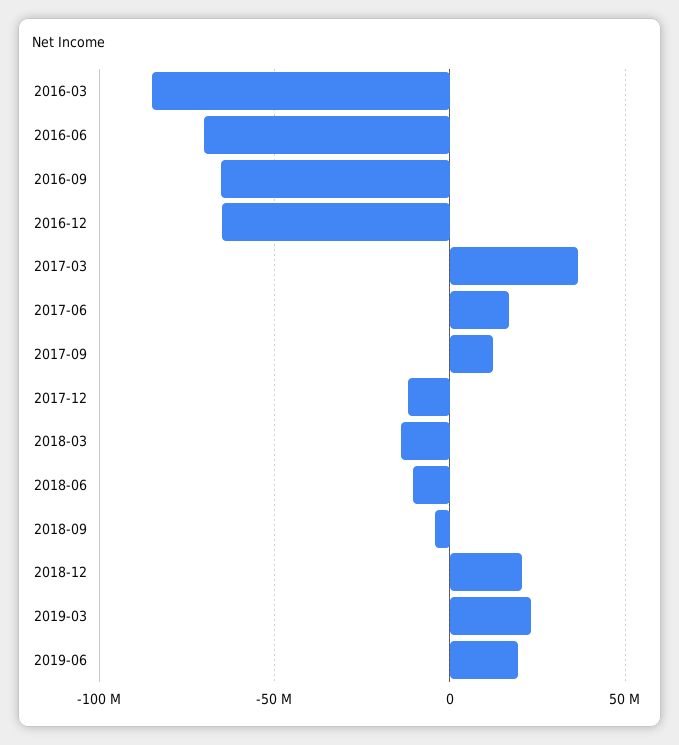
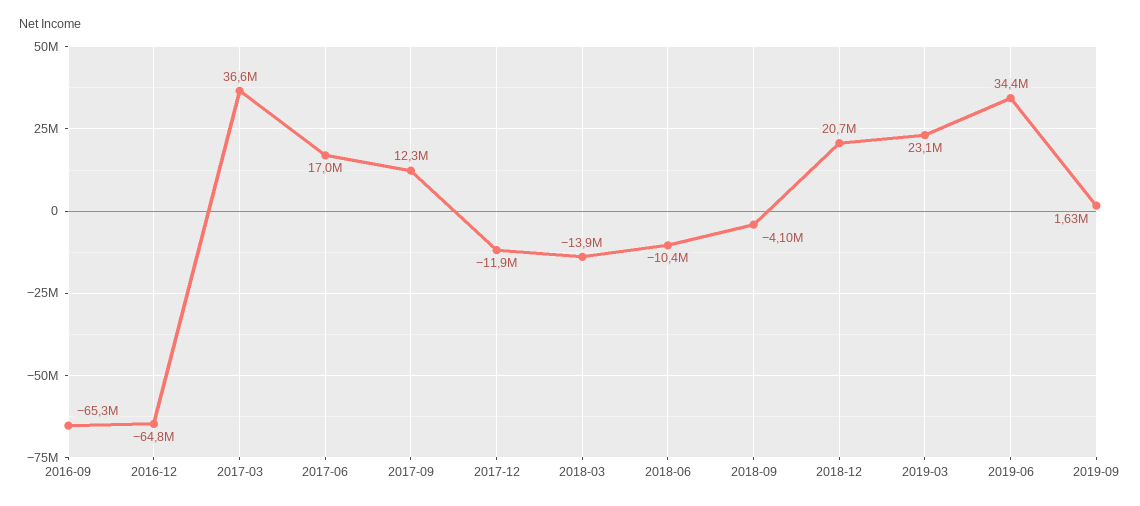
2016-03: -85000000 -> none
2016-06: -70000000 -> none
2019-06: 20000000 -> 34400000
2019-09: none -> 1630000

